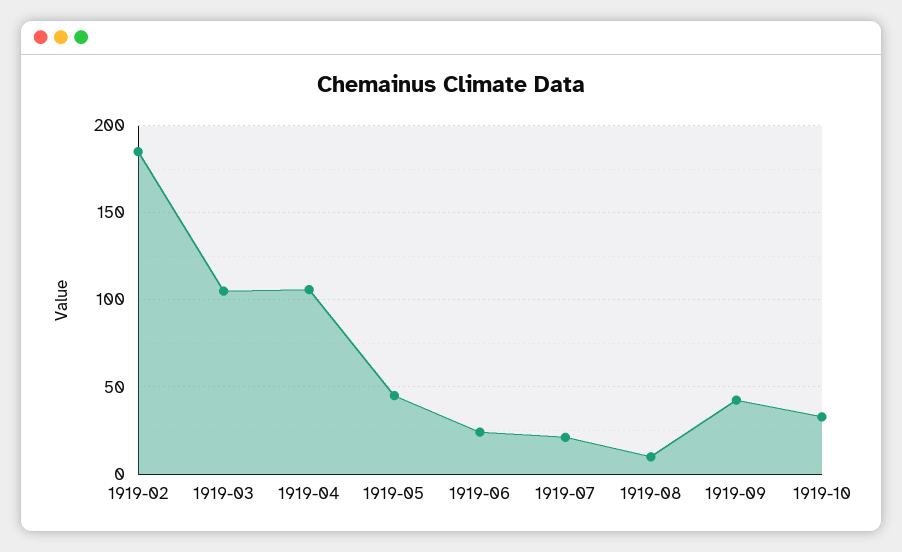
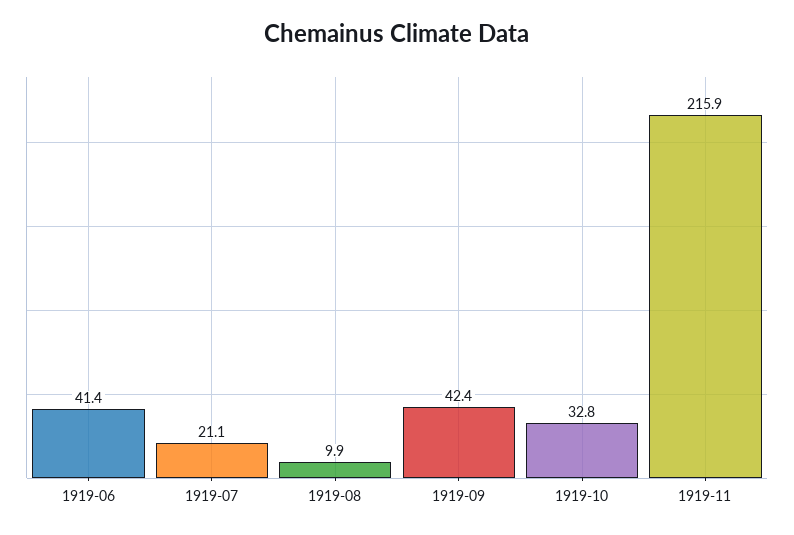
1919-02: 185 -> none
1919-03: 105 -> none
1919-04: 105 -> none
1919-05: 45 -> none
1919-06: 25 -> 41.4
1919-11: none -> 215.9

